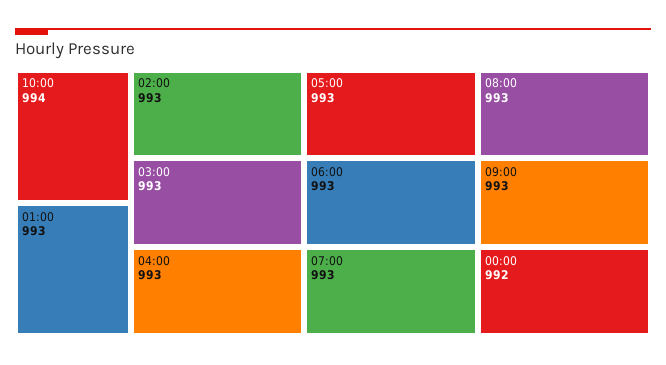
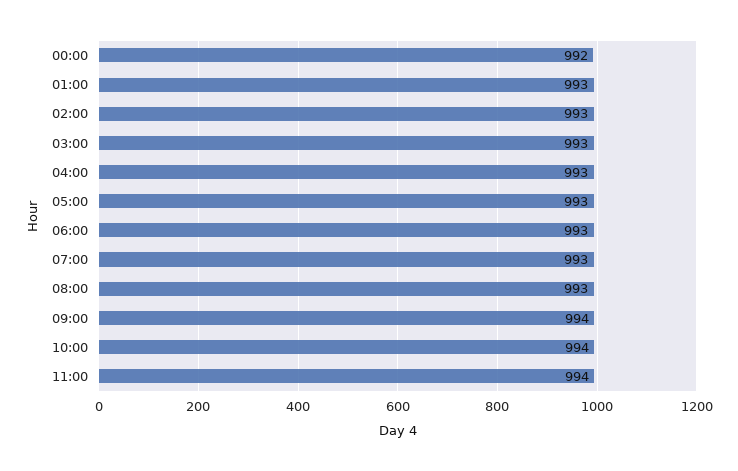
09:00: 993 -> 994
11:00: none -> 994

